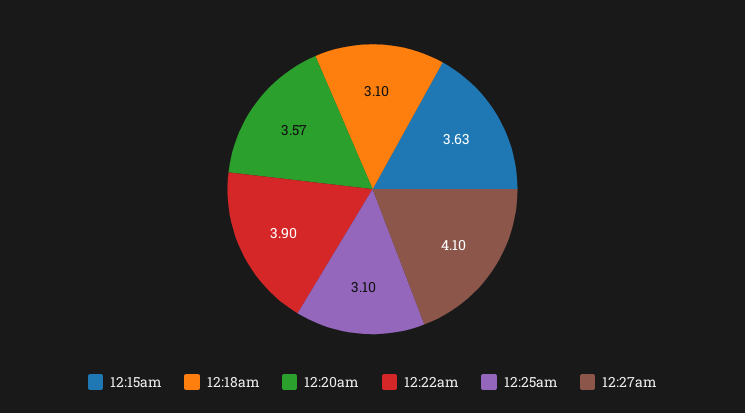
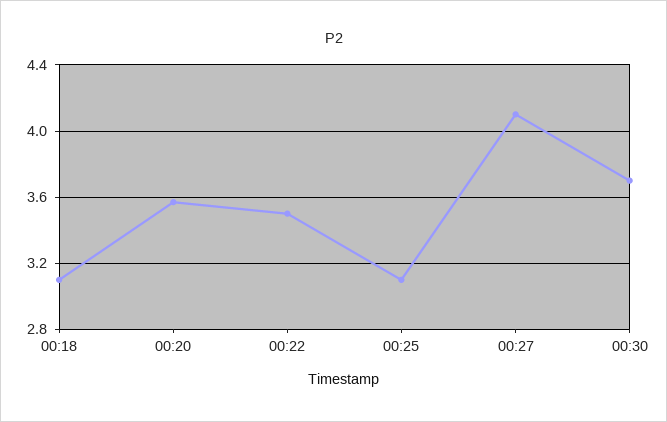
12:15am: 3.63 -> none
12:22am: 3.9 -> 3.5
00:30: none -> 3.7

